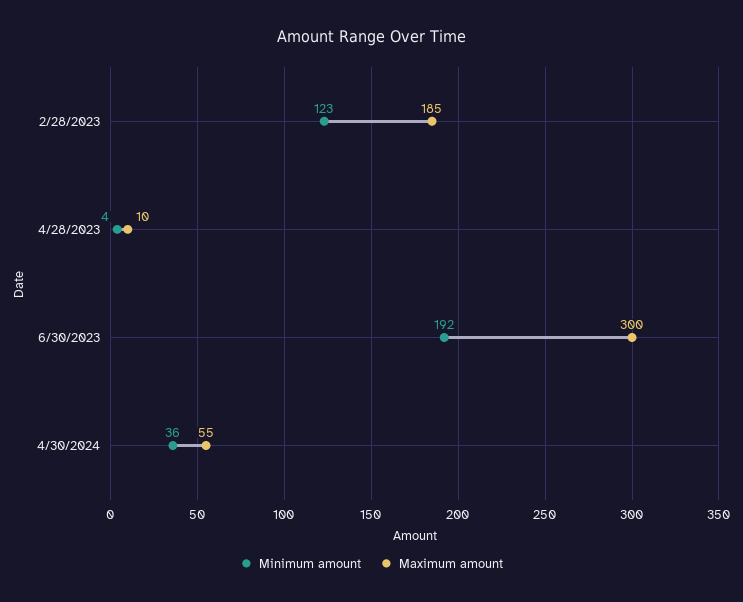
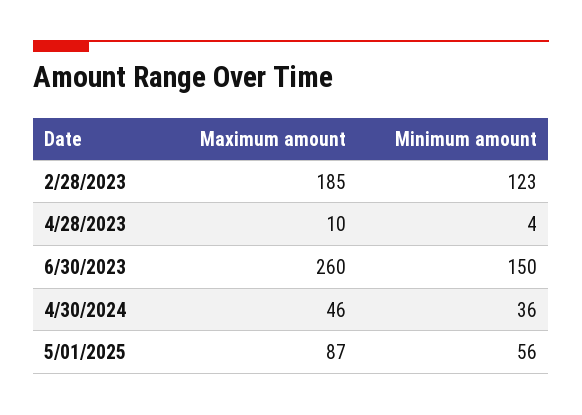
Minimum amount, 6/30/2023: 192 -> 150
Maximum amount, 6/30/2023: 300 -> 260
Maximum amount, 4/30/2024: 55 -> 46
Maximum amount, 5/01/2025: none -> 87
Minimum amount, 5/01/2025: none -> 56

